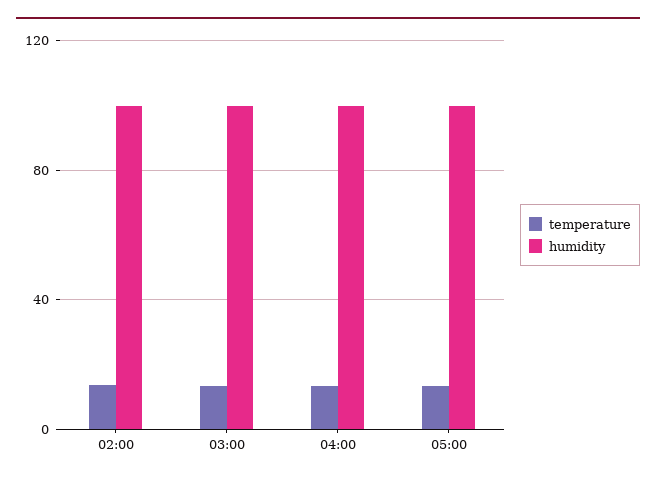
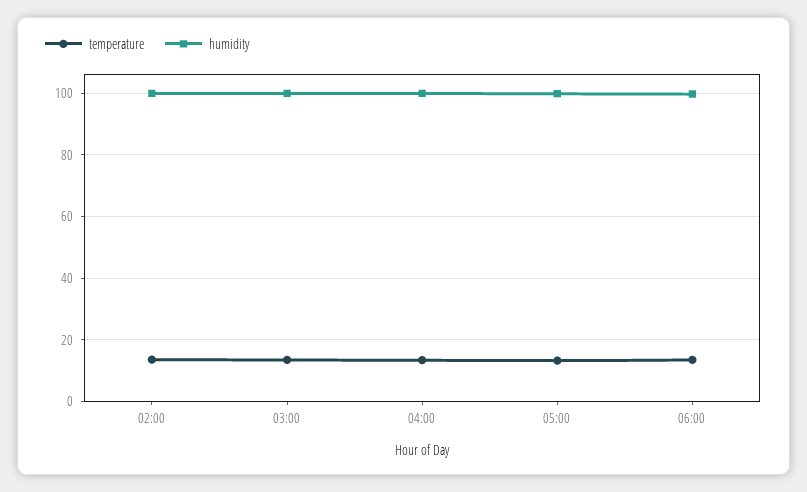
temperature, 06:00: none -> 14
humidity, 06:00: none -> 100

